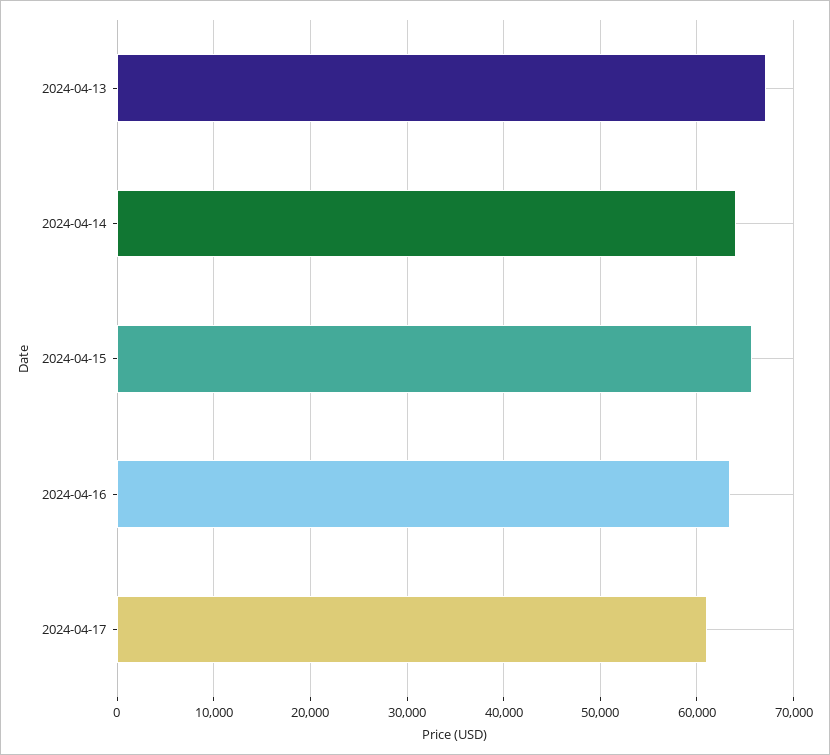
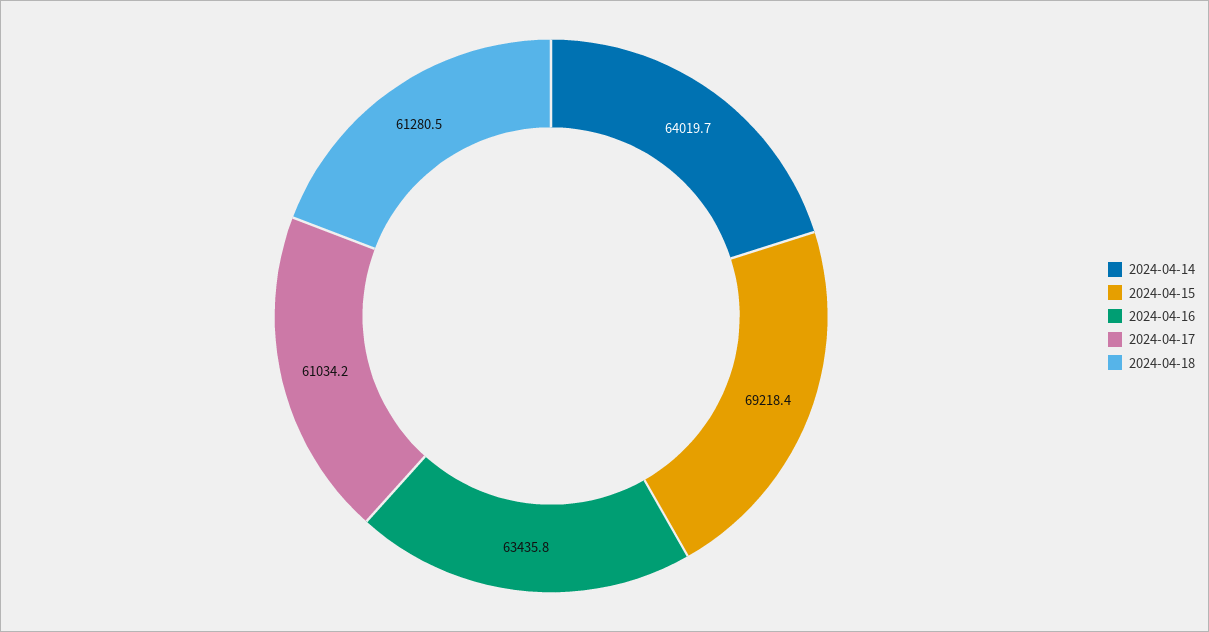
2024-04-13: 67000 -> none
2024-04-15: 66000 -> 69218.4
2024-04-18: none -> 61280.5

